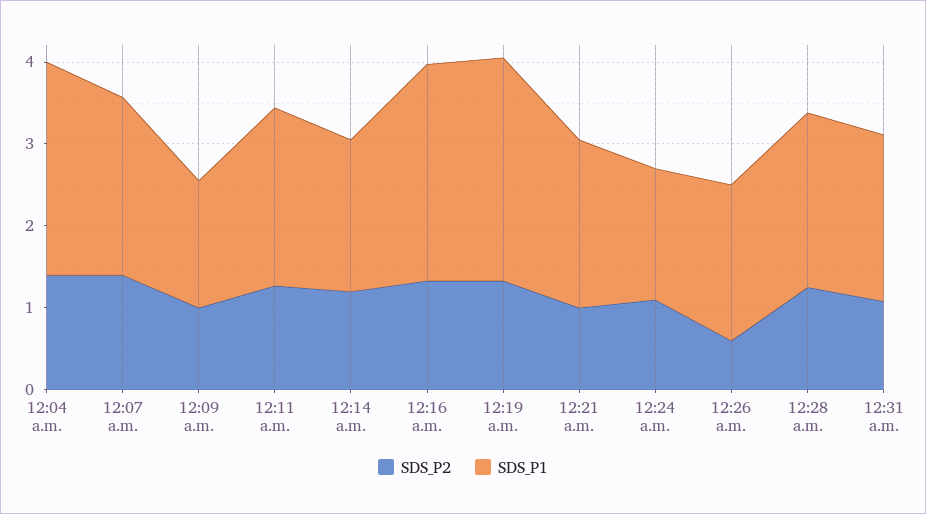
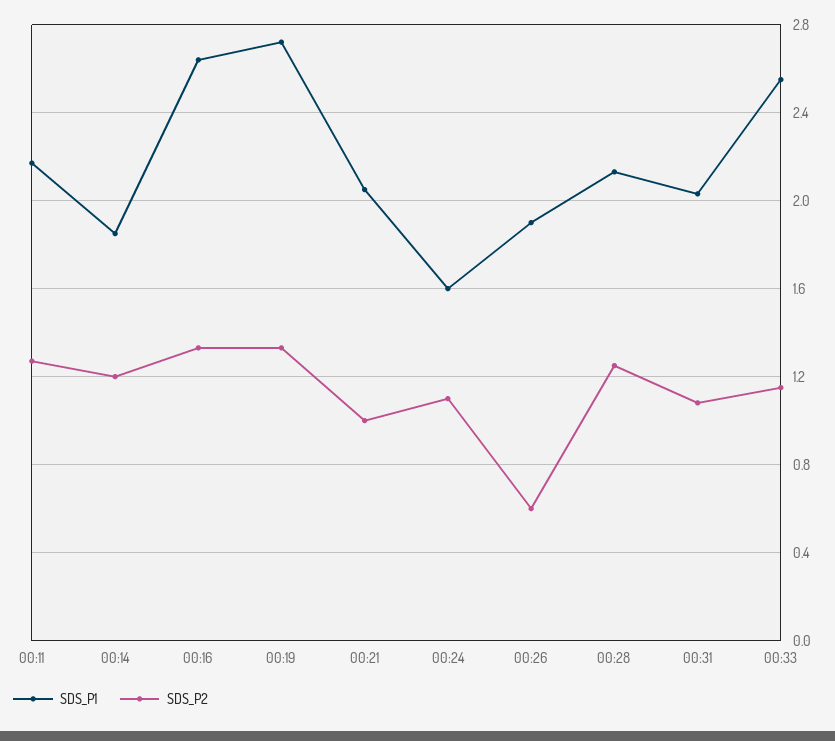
SDS_P2, 12:04 a.m.: 1.4 -> none
SDS_P1, 12:04 a.m.: 2.6 -> none
SDS_P2, 12:07 a.m.: 1.4 -> none
SDS_P1, 12:07 a.m.: 2.2 -> none
SDS_P2, 12:09 a.m.: 1 -> none
SDS_P1, 12:09 a.m.: 1.6 -> none
SDS_P1, 00:33: none -> 2.55
SDS_P2, 00:33: none -> 1.15

